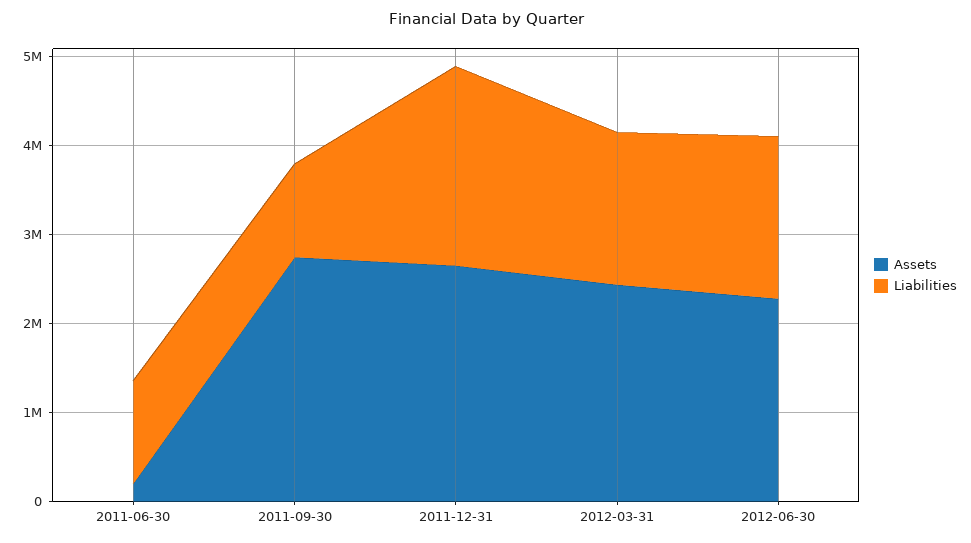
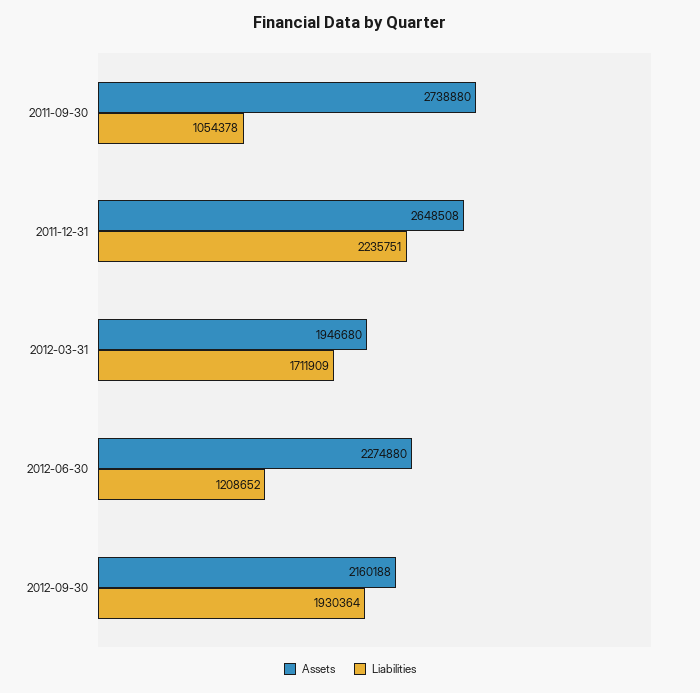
Assets, 2011-06-30: 200000 -> none
Liabilities, 2011-06-30: 1200000 -> none
Assets, 2012-03-31: 2400000 -> 1946680
Liabilities, 2012-06-30: 1800000 -> 1208652
Assets, 2012-09-30: none -> 2160188
Liabilities, 2012-09-30: none -> 1930364

